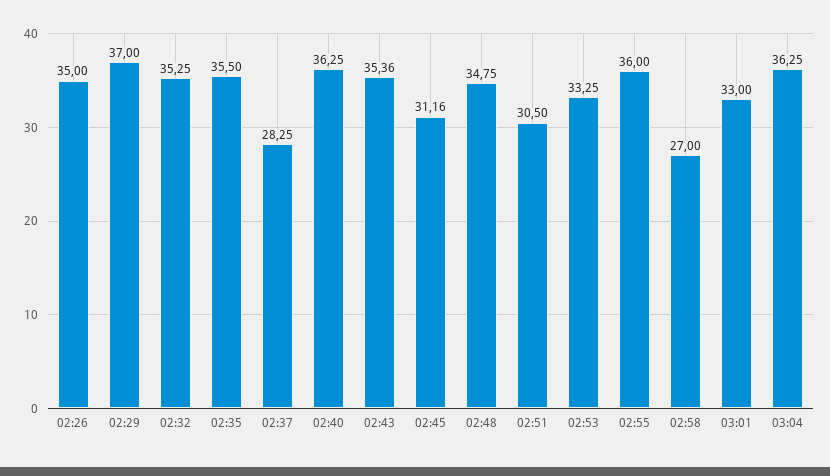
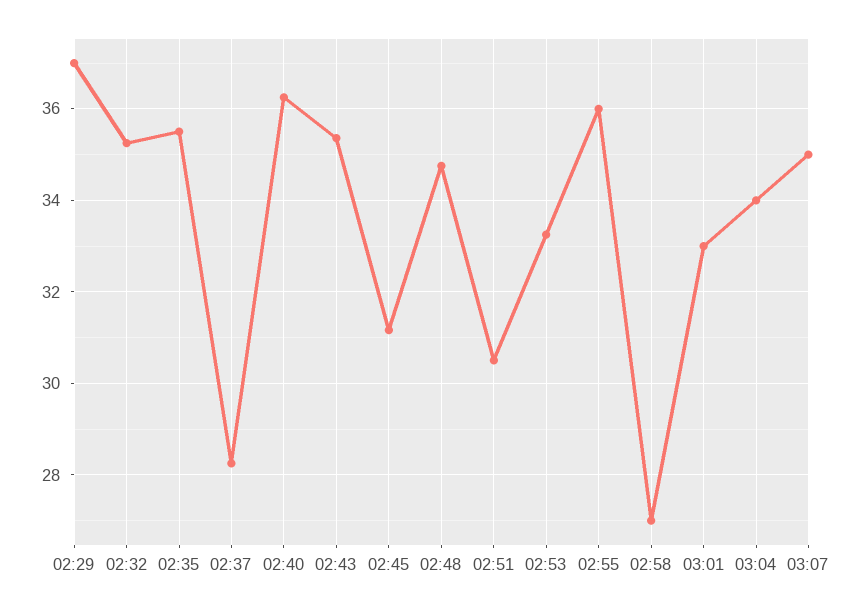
02:26: 35 -> none
03:04: 36.25 -> 34
03:07: none -> 35

